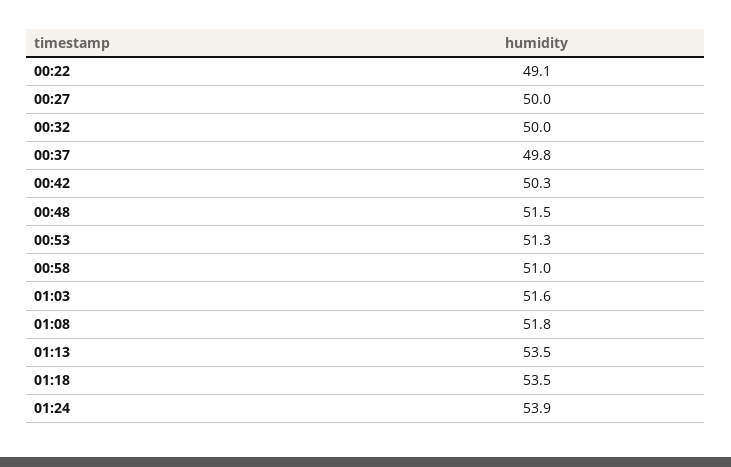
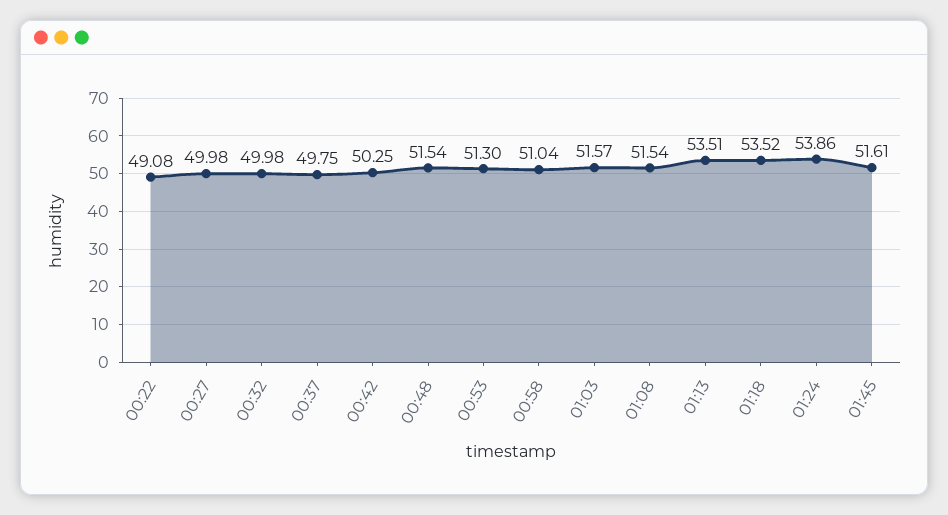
01:08: 51.8 -> 51.54
01:45: none -> 51.61

